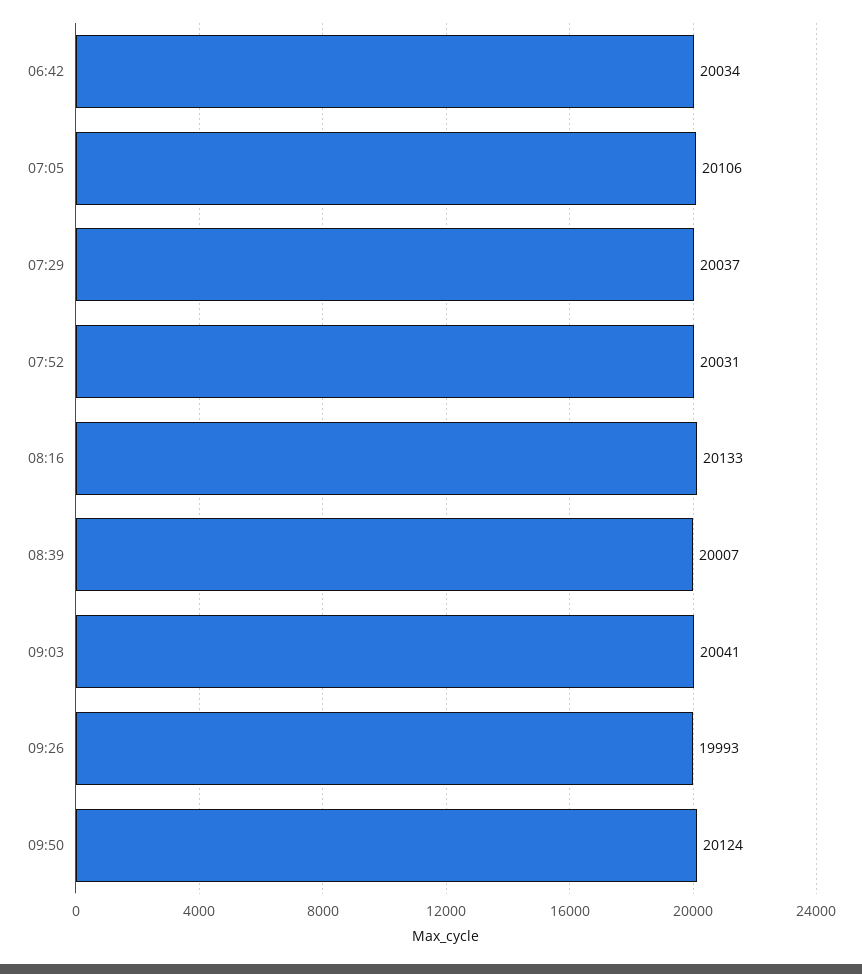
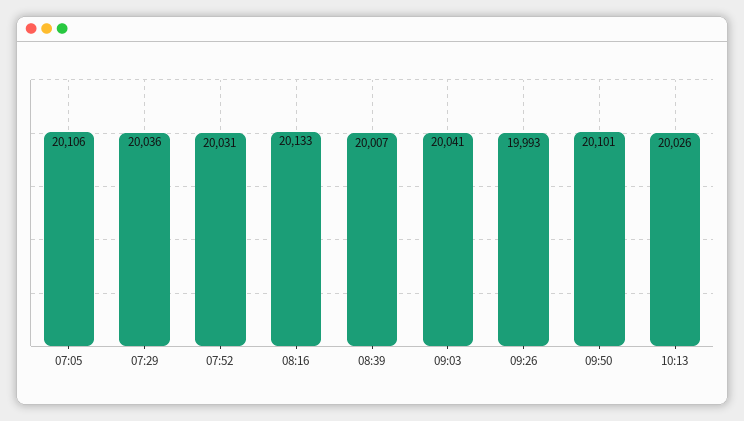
06:42: 20034 -> none
07:29: 20037 -> 20036
09:50: 20124 -> 20101
10:13: none -> 20026

